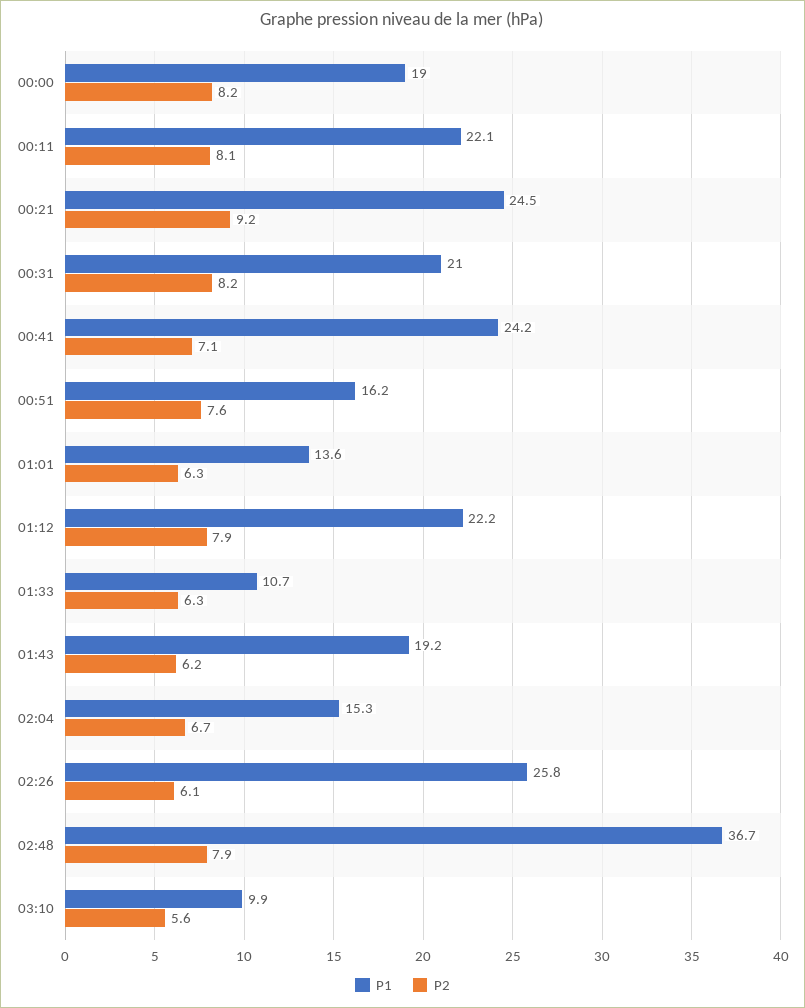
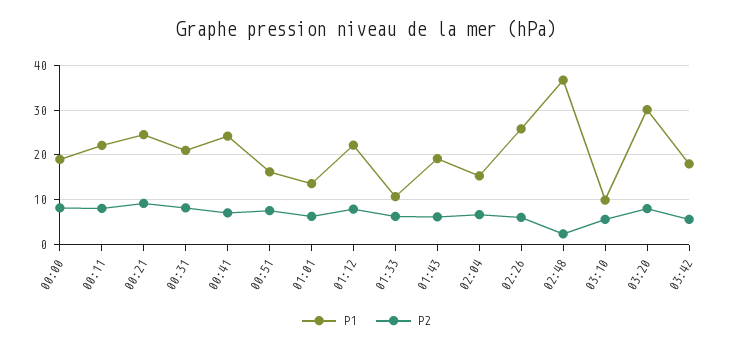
P2, 02:48: 7.9 -> 2
P1, 03:20: none -> 30
P2, 03:20: none -> 8
P1, 03:42: none -> 18
P2, 03:42: none -> 6

